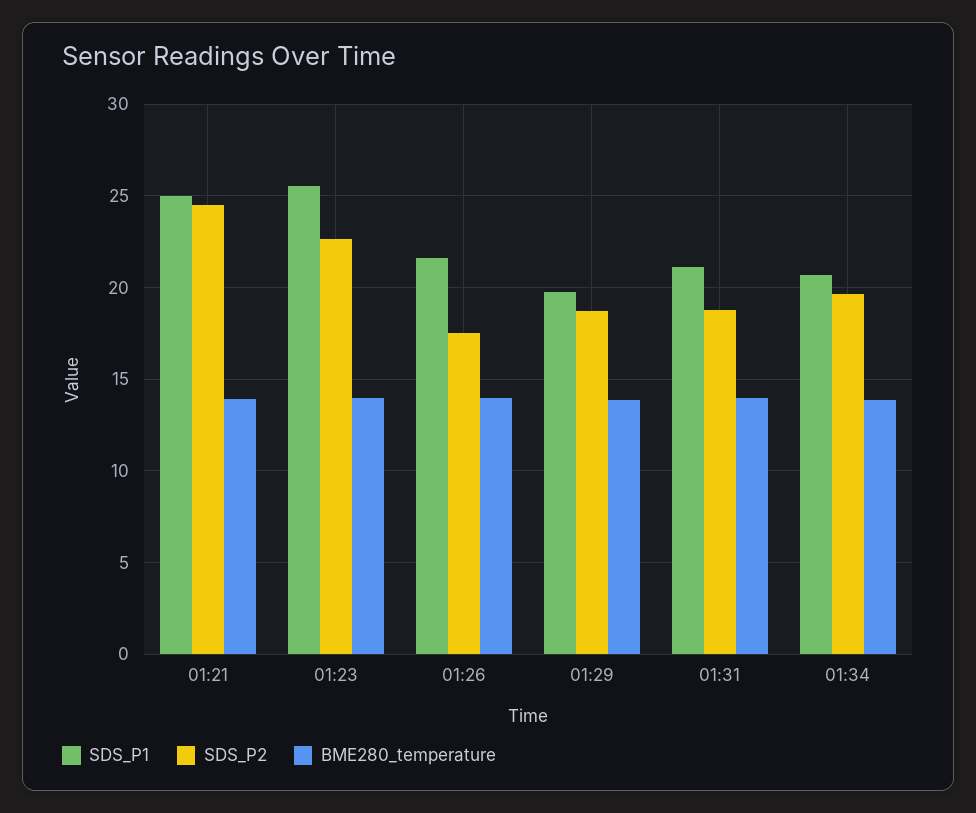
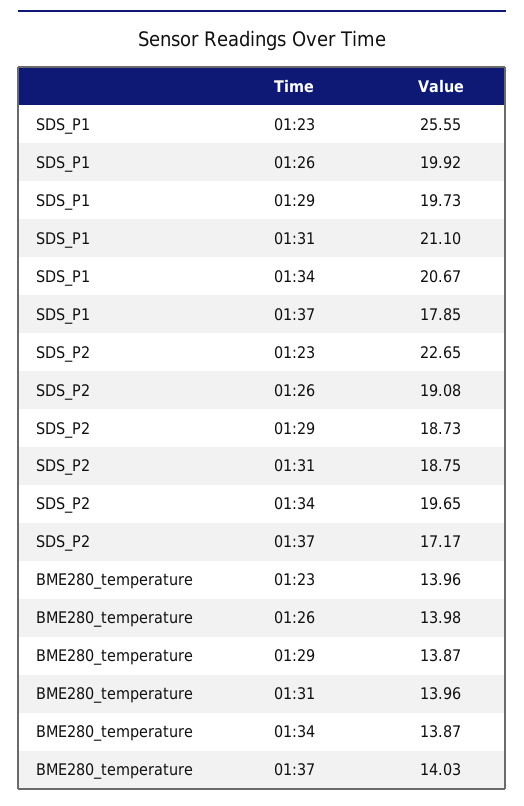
SDS_P1, 01:21: 25 -> none
SDS_P2, 01:21: 24.5 -> none
BME280_temperature, 01:21: 14 -> none
SDS_P1, 01:26: 21.5 -> 19.92
SDS_P2, 01:26: 17.5 -> 19.08
SDS_P1, 01:37: none -> 17.85
SDS_P2, 01:37: none -> 17.17
BME280_temperature, 01:37: none -> 14.03

